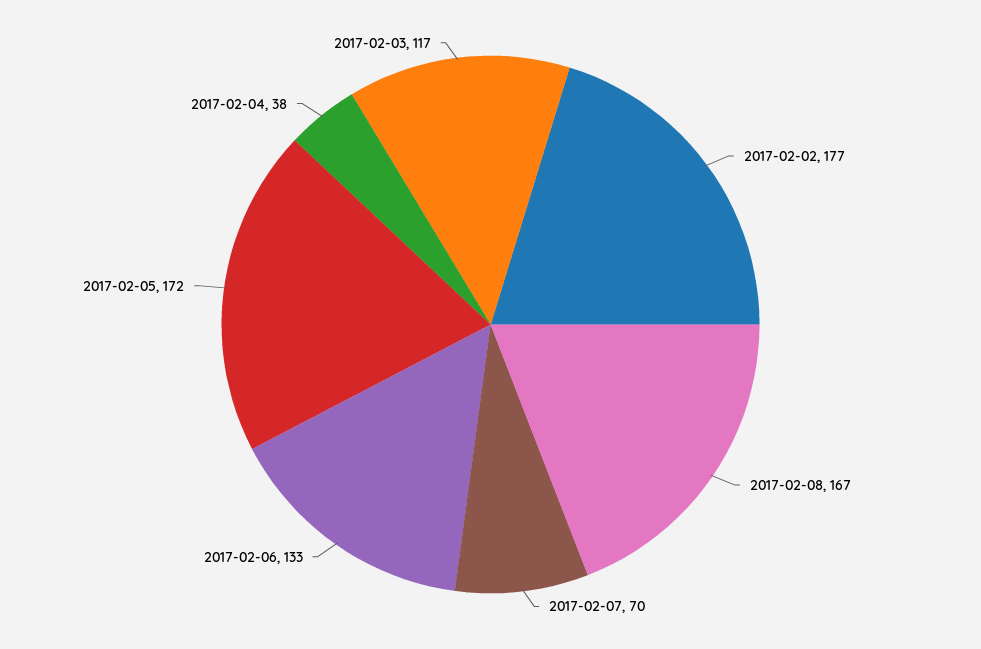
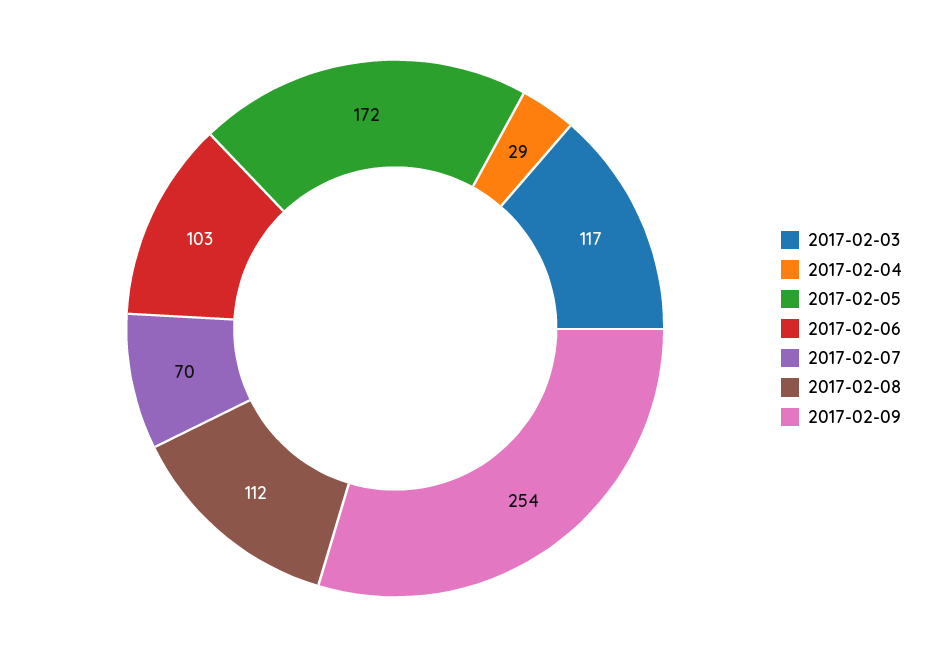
2017-02-02: 177 -> none
2017-02-08: 167 -> 112
2017-02-06: 133 -> 103
2017-02-04: 38 -> 29
2017-02-09: none -> 254

